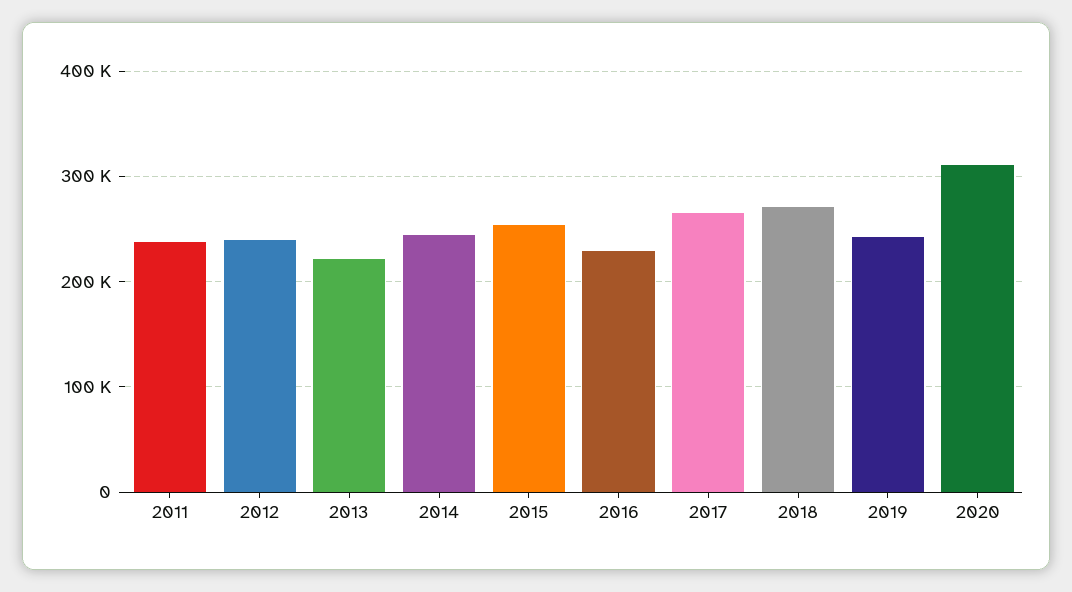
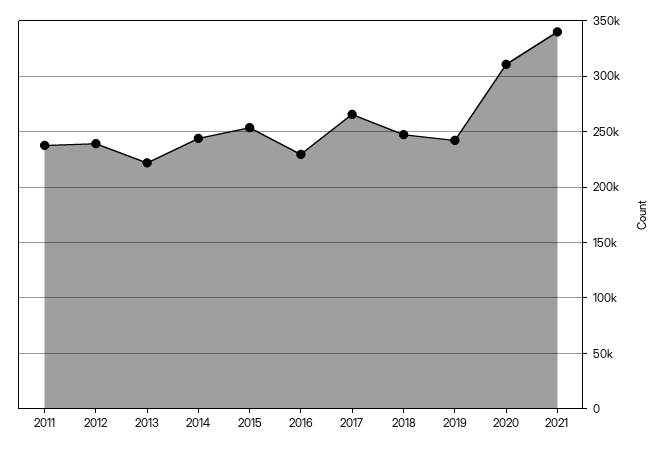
2018: 270000 -> 250000
2021: none -> 340000

